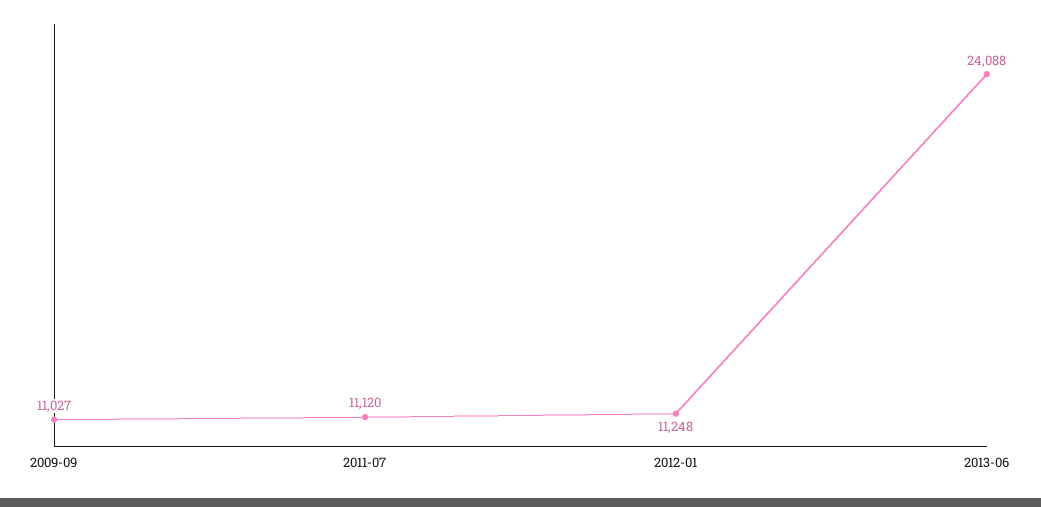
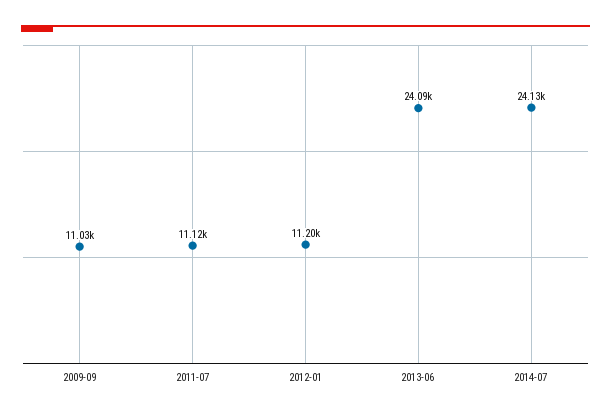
2012-01: 11248 -> 11200
2014-07: none -> 24130

